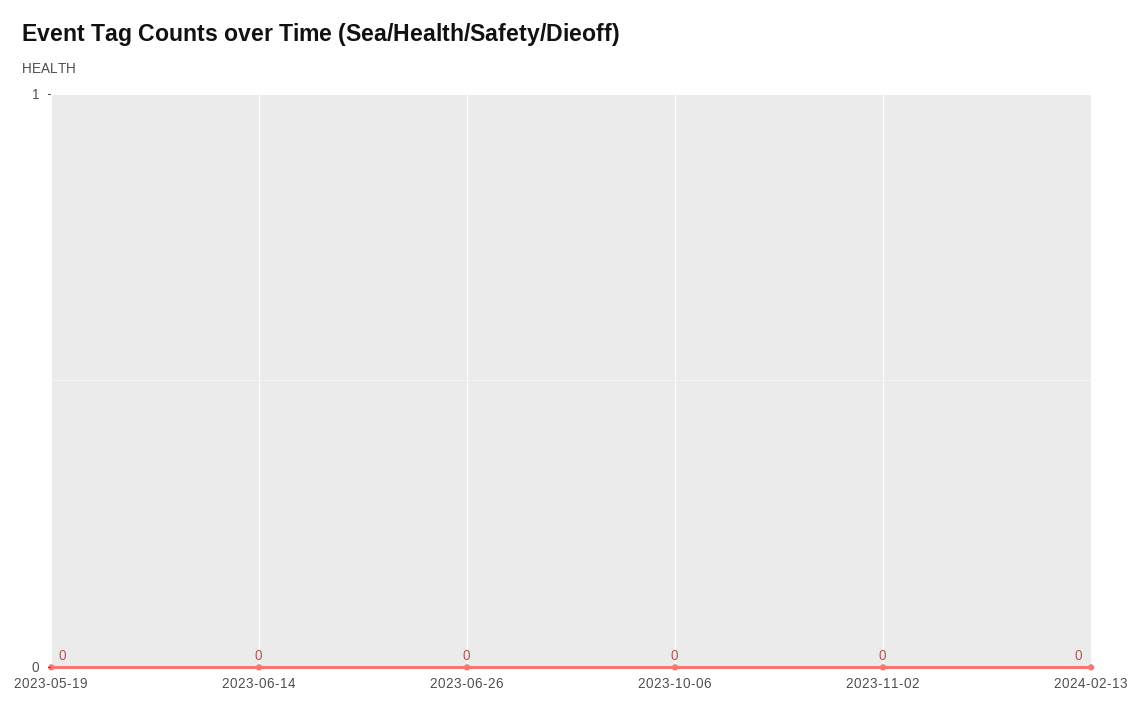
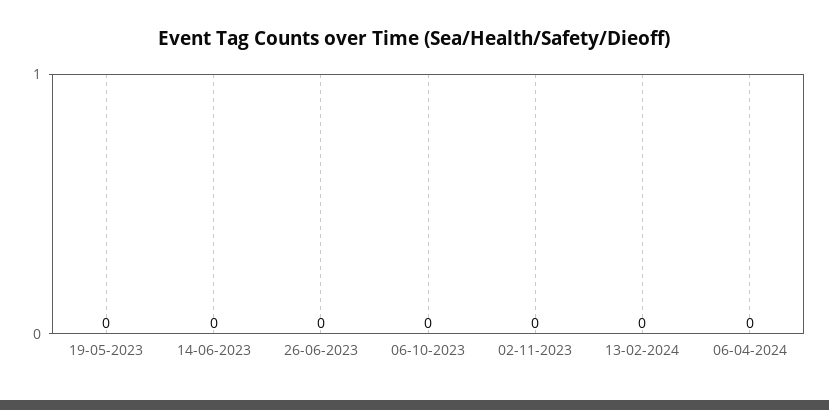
06-04-2024: none -> 0

